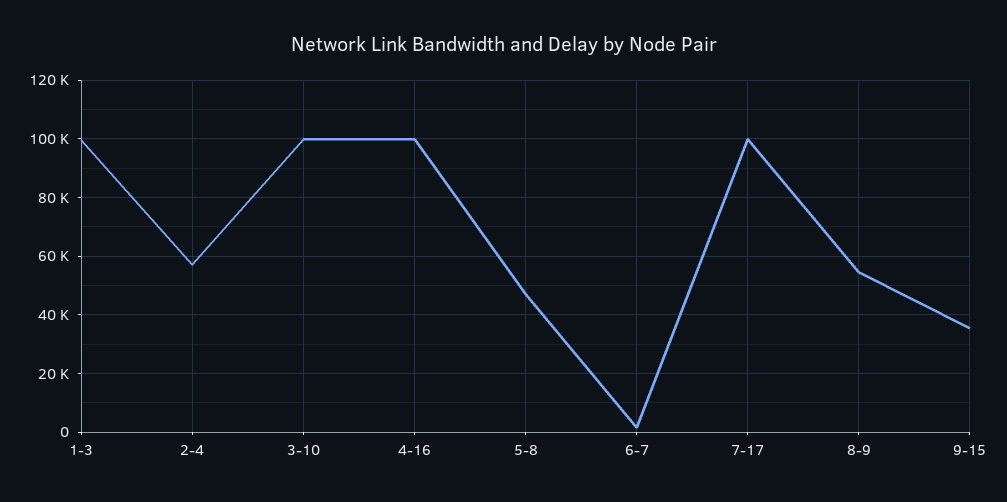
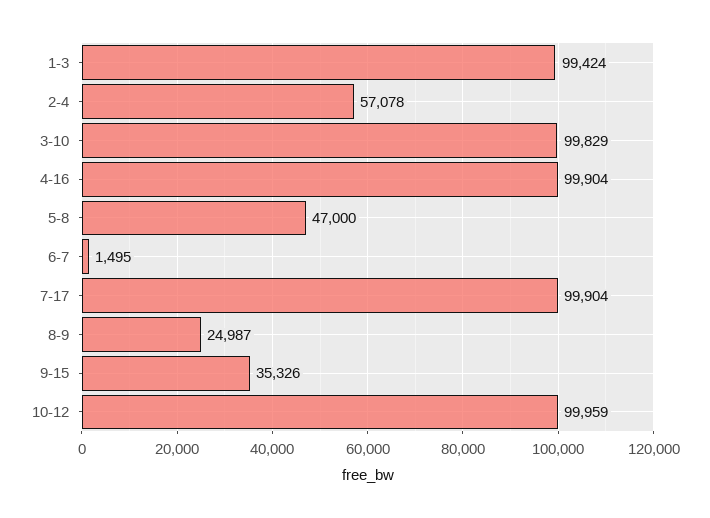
8-9: 55000 -> 24987
10-12: none -> 99959

